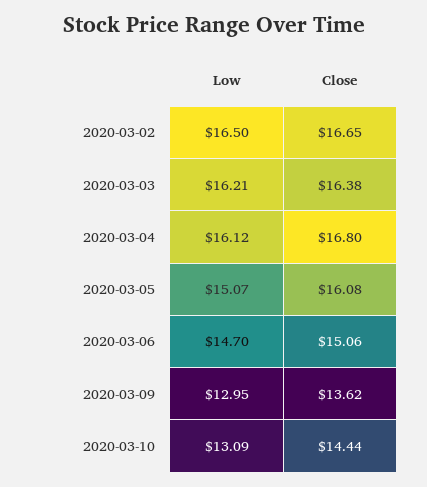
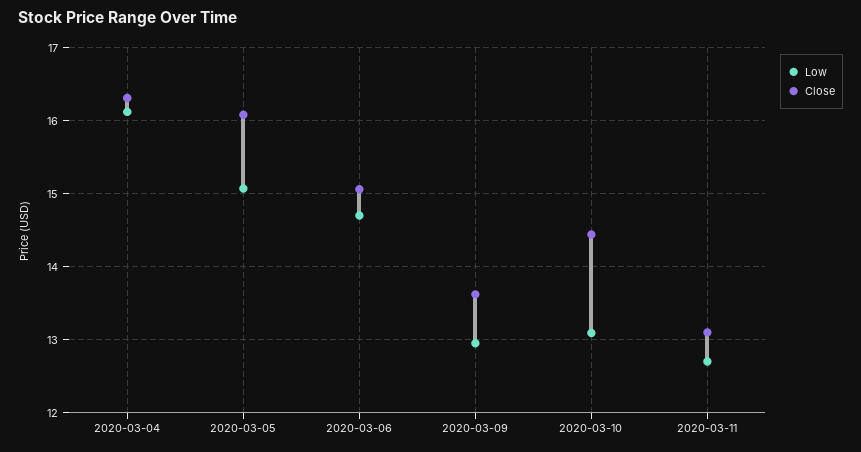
Low, 2020-03-02: 16.5 -> none
Close, 2020-03-02: 16.65 -> none
Low, 2020-03-03: 16.21 -> none
Close, 2020-03-03: 16.38 -> none
Close, 2020-03-04: 16.8 -> 16.3
Low, 2020-03-11: none -> 12.7
Close, 2020-03-11: none -> 13.1

